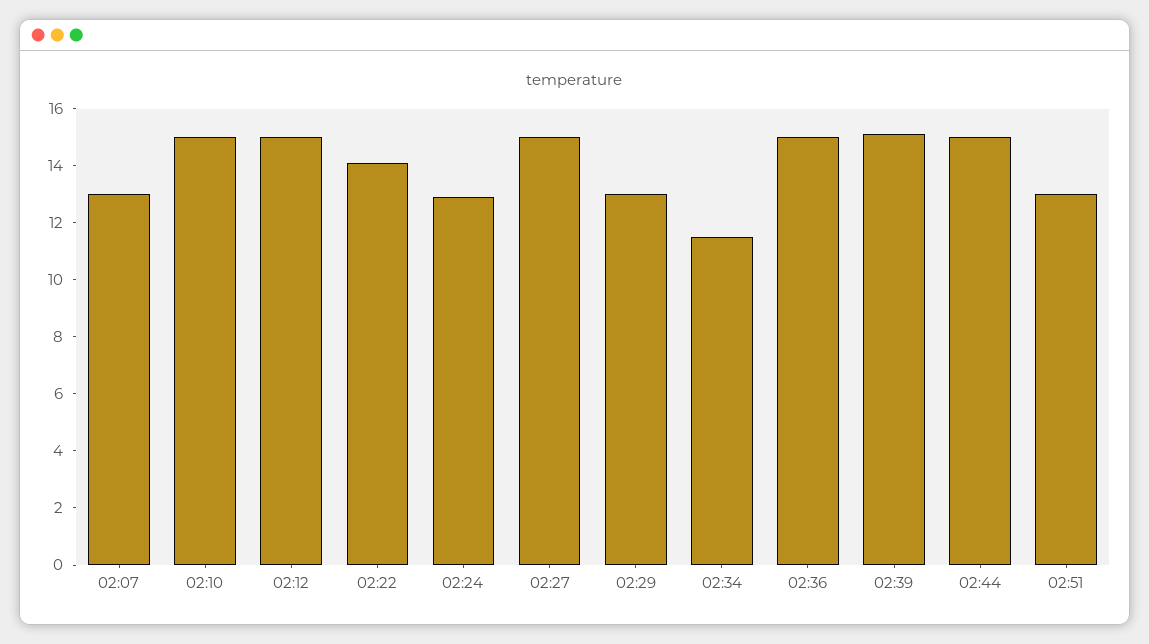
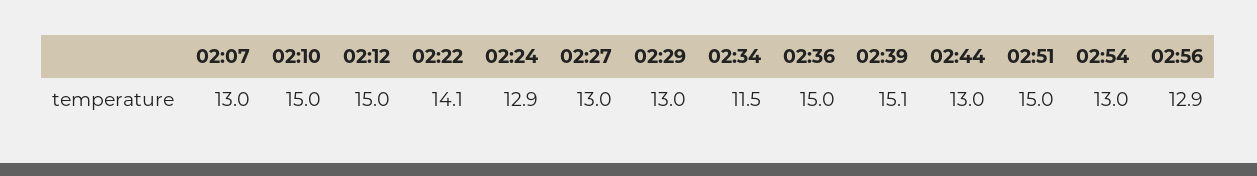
02:27: 15 -> 13
02:44: 15 -> 13
02:51: 13 -> 15
02:54: none -> 13
02:56: none -> 12.9

